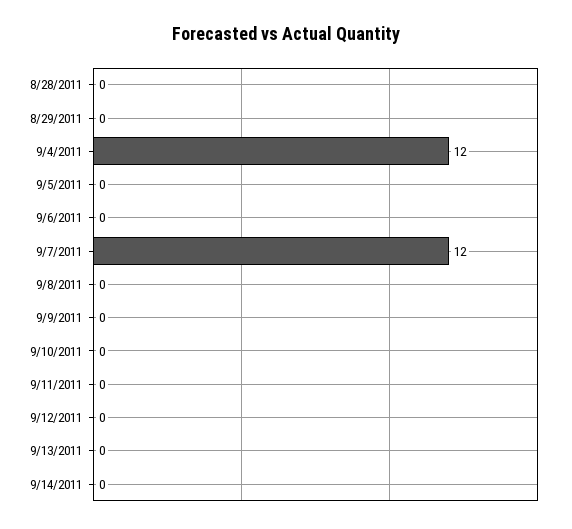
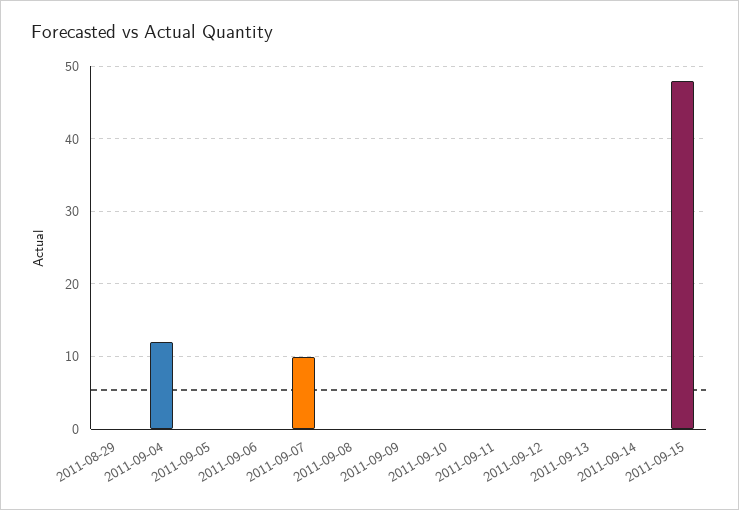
8/28/2011: 0 -> none
9/7/2011: 12 -> 10
2011-09-15: none -> 48

